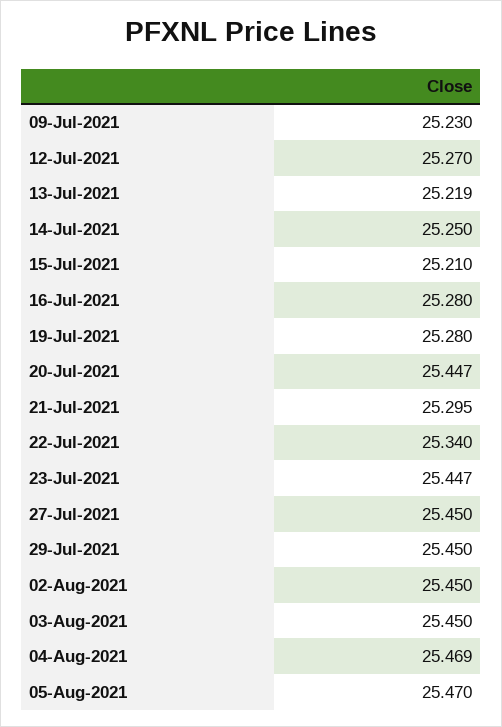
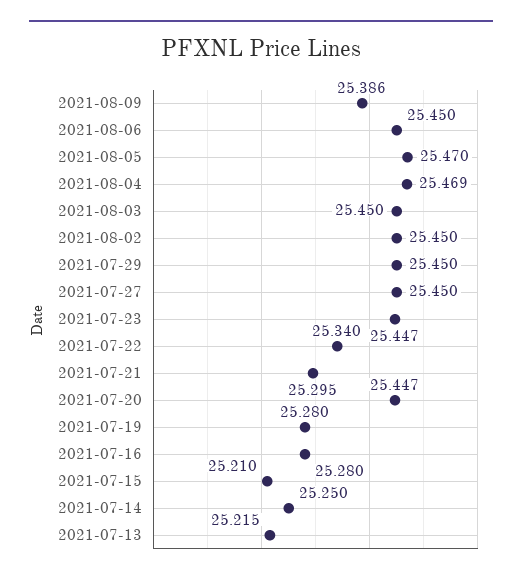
09-Jul-2021: 25.23 -> none
12-Jul-2021: 25.27 -> none
13-Jul-2021: 25.219 -> 25.215
2021-08-09: none -> 25.386
2021-08-06: none -> 25.45

